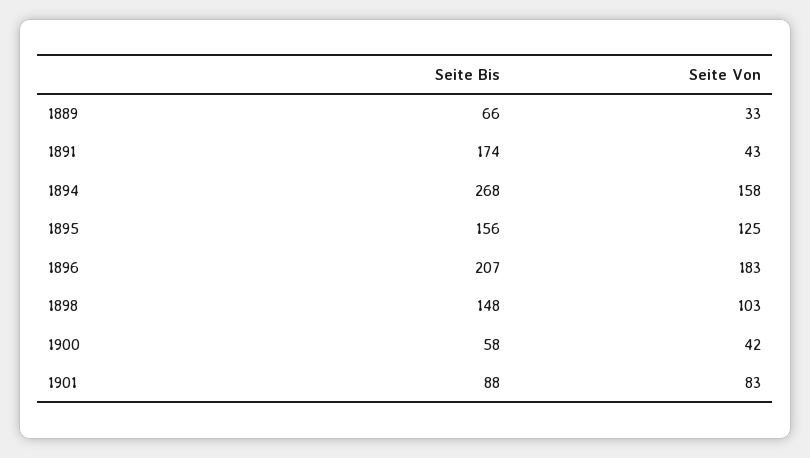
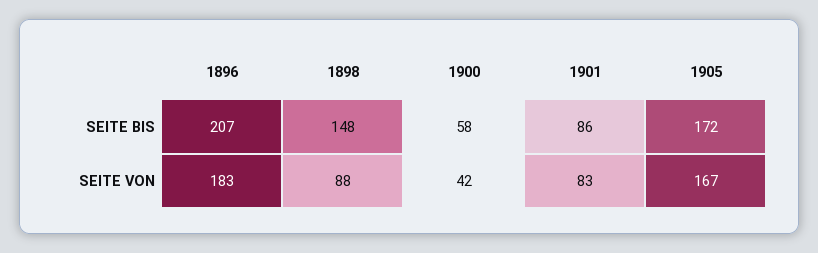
Seite Bis, 1889: 66 -> none
Seite Von, 1889: 33 -> none
Seite Bis, 1891: 174 -> none
Seite Von, 1891: 43 -> none
Seite Bis, 1894: 268 -> none
Seite Von, 1894: 158 -> none
Seite Bis, 1895: 156 -> none
Seite Von, 1895: 125 -> none
Seite Von, 1898: 103 -> 88
Seite Bis, 1901: 88 -> 86
Seite Bis, 1905: none -> 172
Seite Von, 1905: none -> 167

